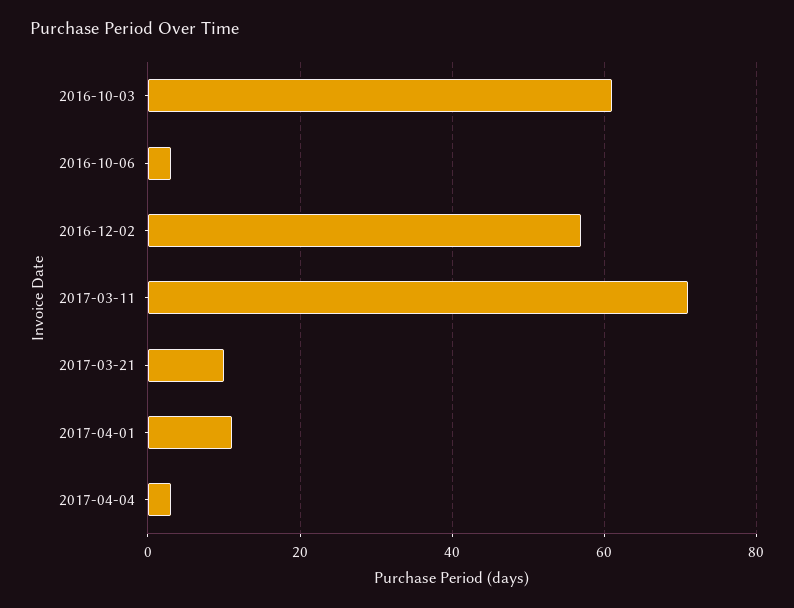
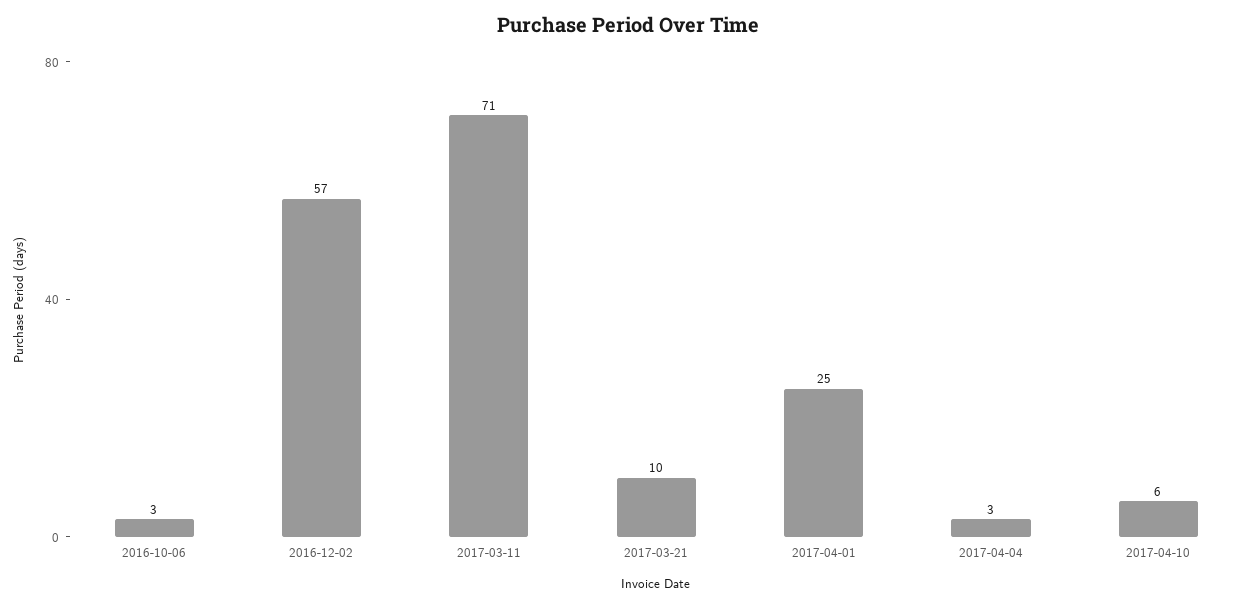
2016-10-03: 60 -> none
2017-04-01: 10 -> 25
2017-04-10: none -> 6

